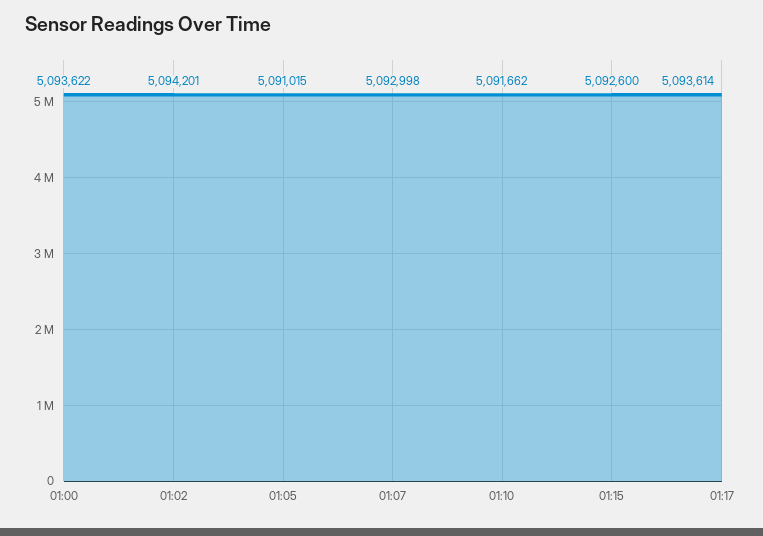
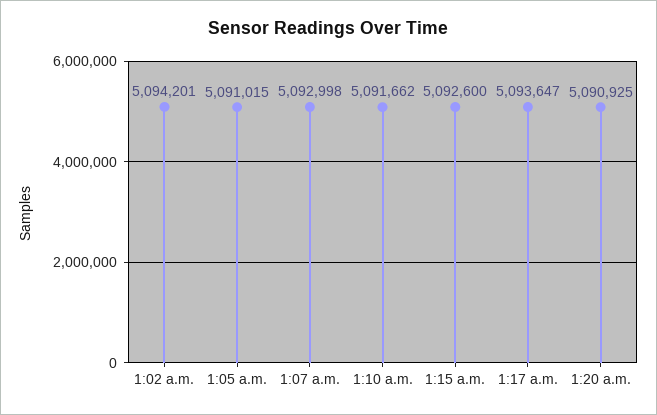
01:00: 5093622 -> none
01:17: 5093614 -> 5093647
1:20 a.m.: none -> 5090925

